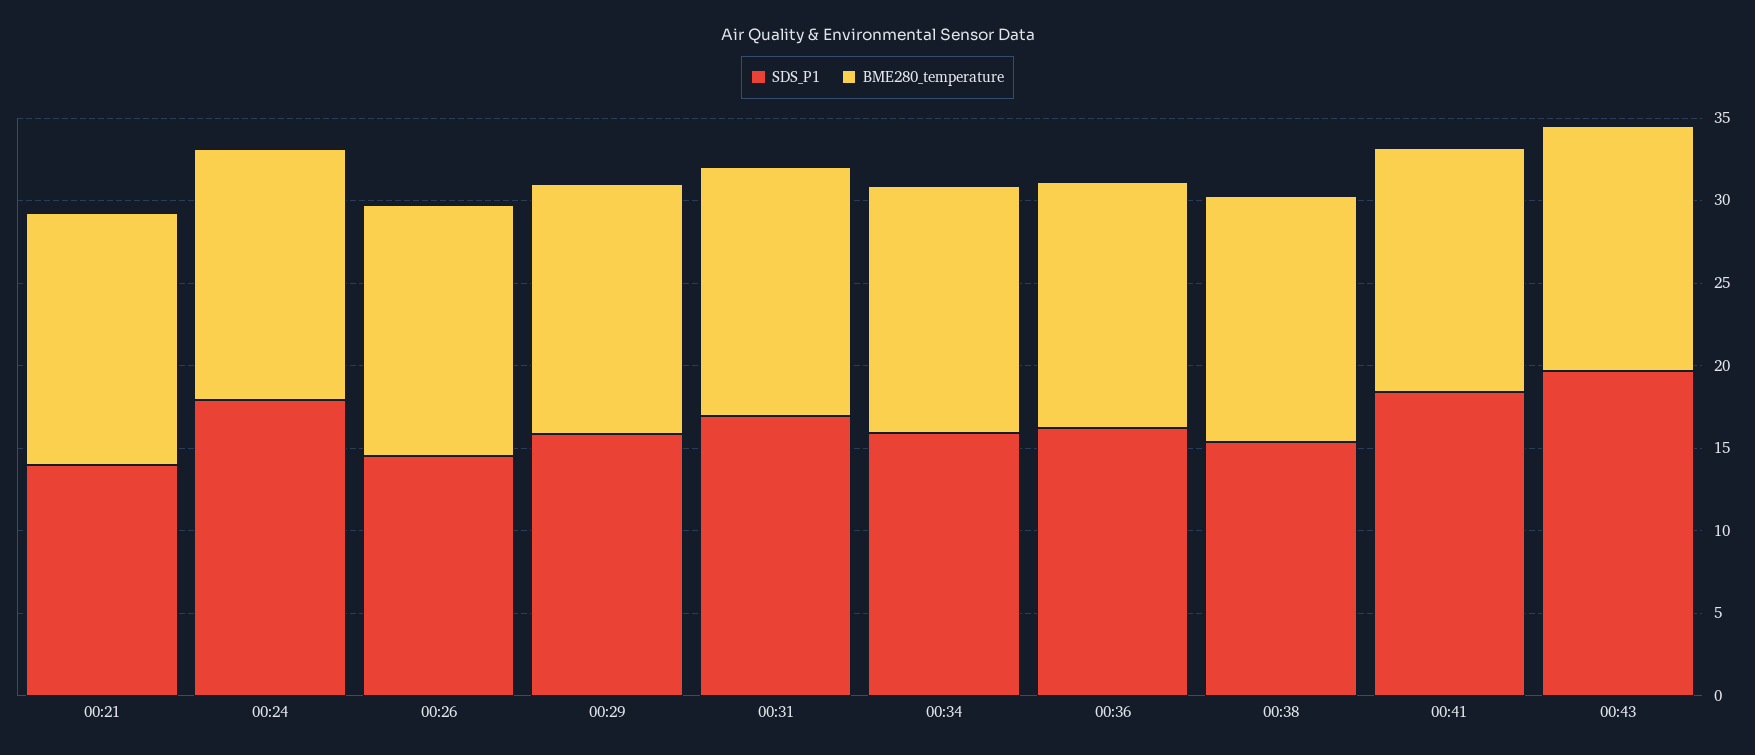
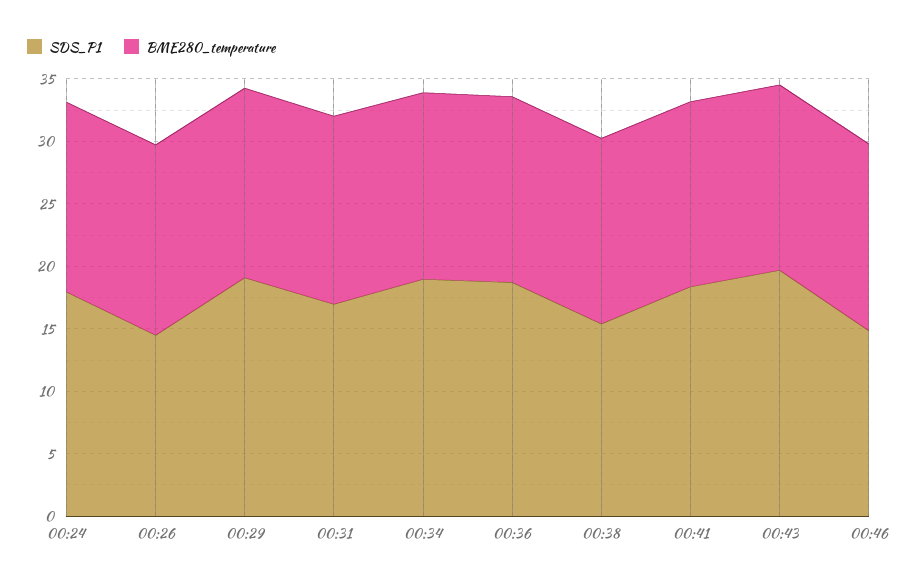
SDS_P1, 00:21: 14 -> none
BME280_temperature, 00:21: 15 -> none
SDS_P1, 00:29: 16 -> 19
SDS_P1, 00:34: 16 -> 19
SDS_P1, 00:36: 16 -> 19
SDS_P1, 00:46: none -> 15
BME280_temperature, 00:46: none -> 15

